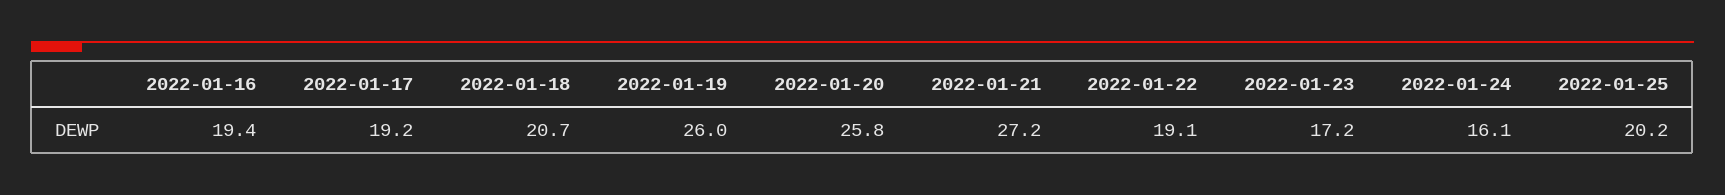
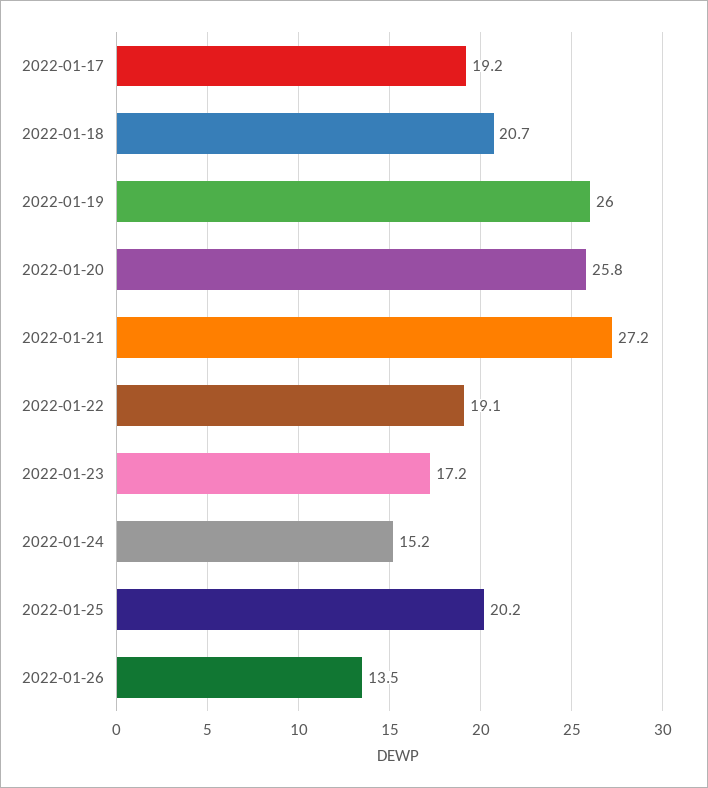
2022-01-16: 19.4 -> none
2022-01-24: 16.1 -> 15.2
2022-01-26: none -> 13.5

